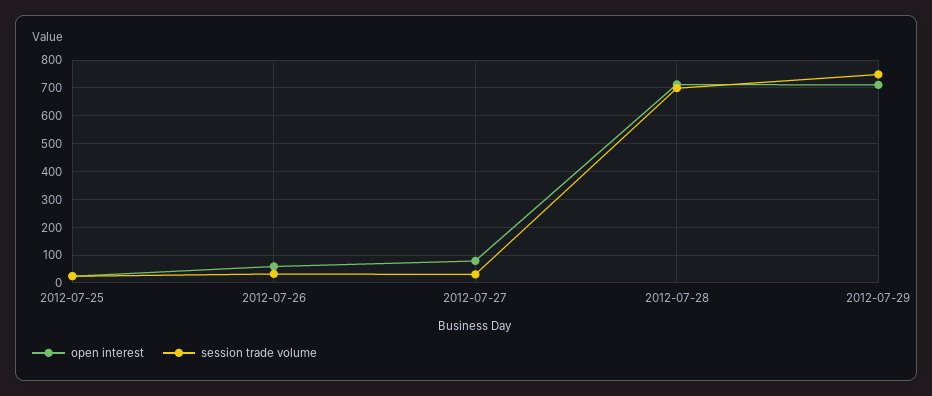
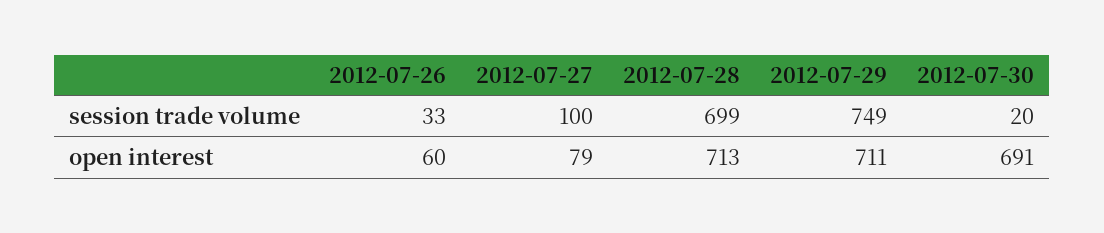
open interest, 2012-07-25: 25 -> none
session trade volume, 2012-07-25: 25 -> none
session trade volume, 2012-07-27: 25 -> 100
session trade volume, 2012-07-30: none -> 20
open interest, 2012-07-30: none -> 691

